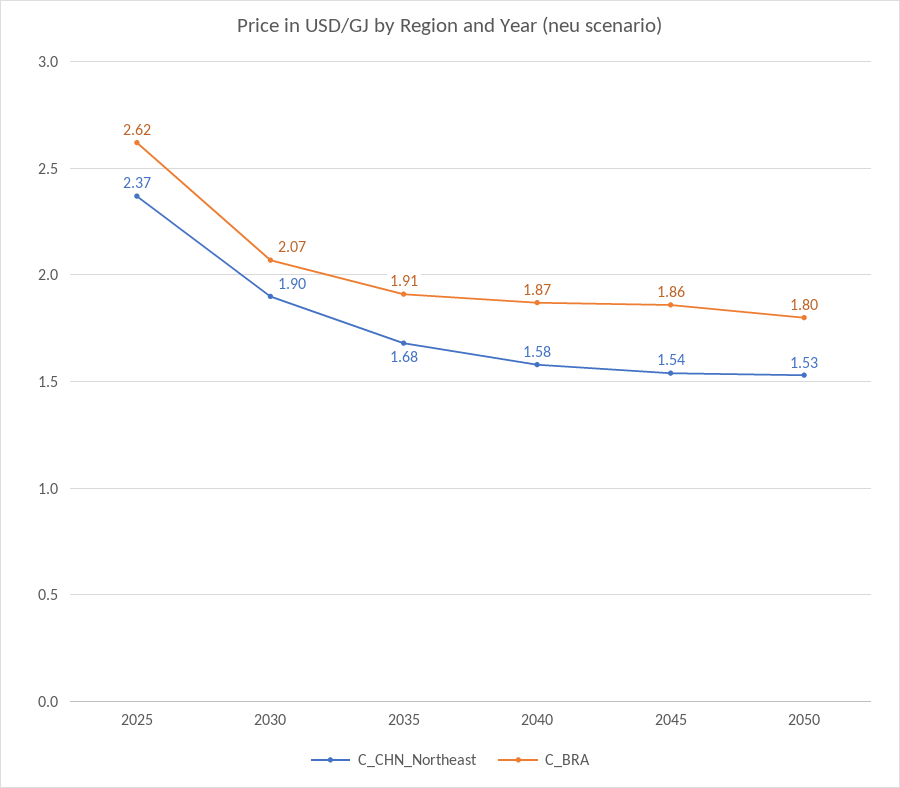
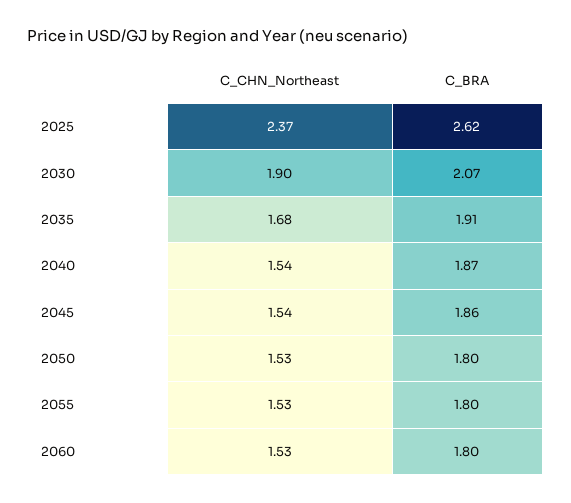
C_CHN_Northeast, 2040: 1.58 -> 1.54
C_CHN_Northeast, 2055: none -> 1.53
C_BRA, 2055: none -> 1.8
C_CHN_Northeast, 2060: none -> 1.53
C_BRA, 2060: none -> 1.8

